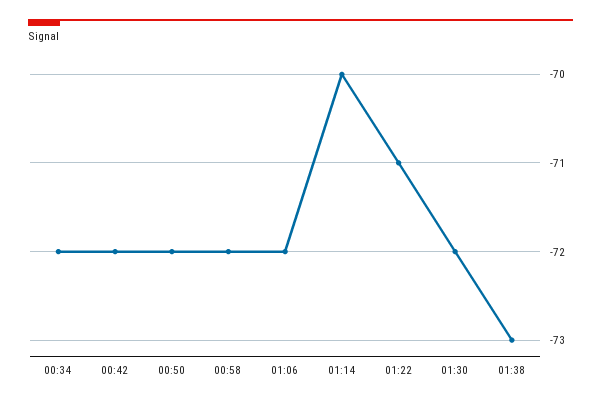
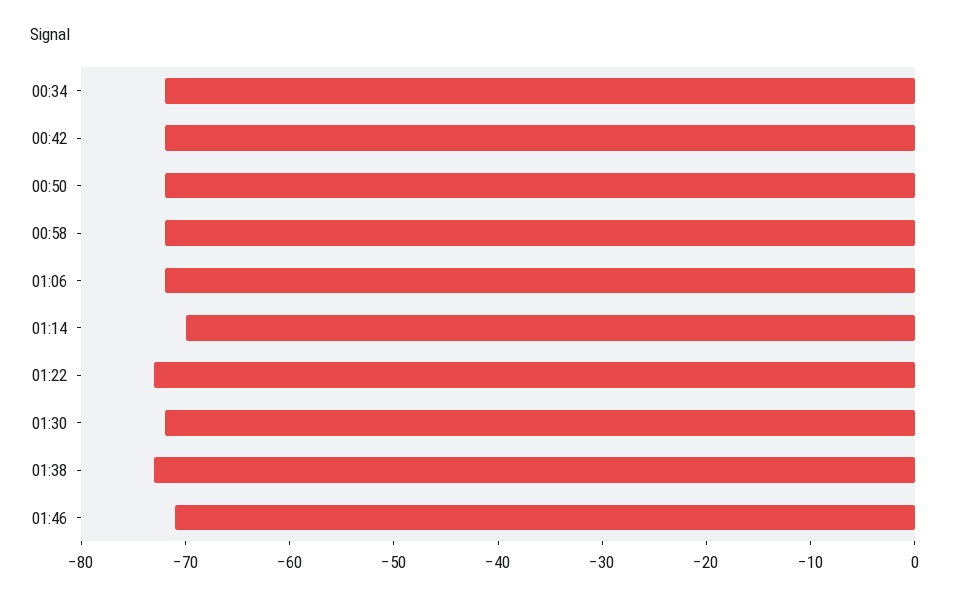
01:22: -71 -> -73
01:46: none -> -71

